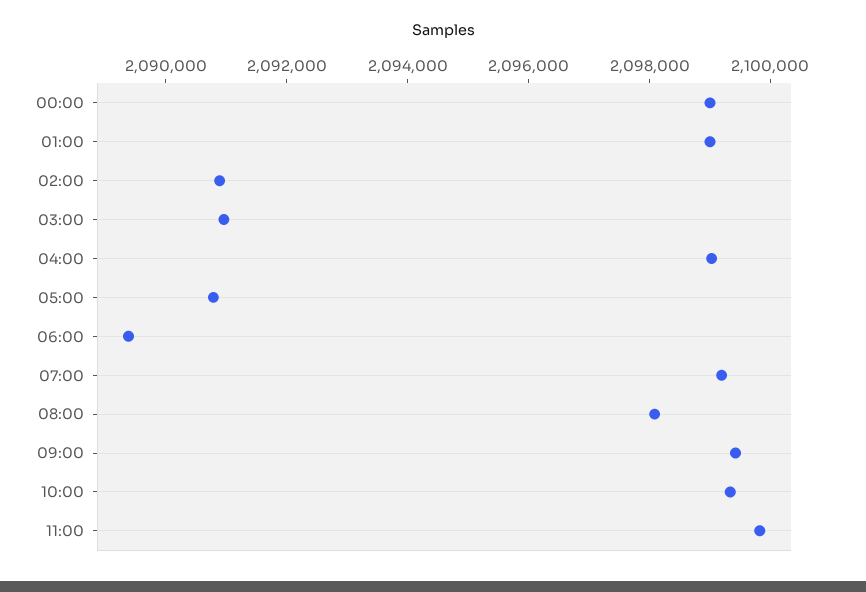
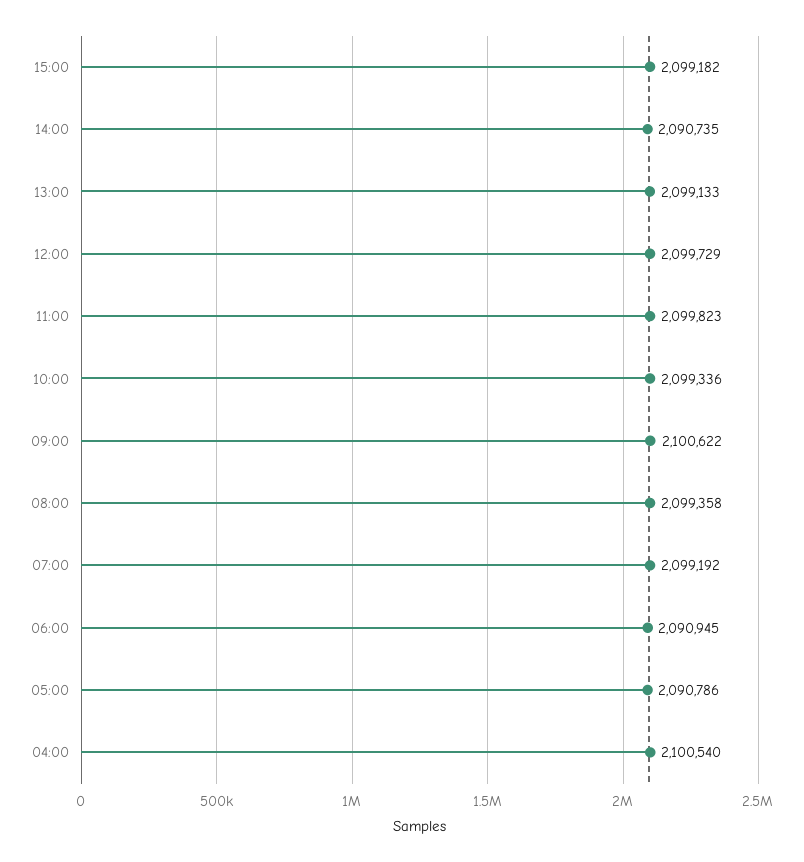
00:00: 2099000 -> none
01:00: 2099000 -> none
02:00: 2091000 -> none
03:00: 2091000 -> none
04:00: 2099000 -> 2100540
06:00: 2089500 -> 2090945
08:00: 2098000 -> 2099358
09:00: 2099500 -> 2100622
15:00: none -> 2099182
14:00: none -> 2090735
13:00: none -> 2099133
12:00: none -> 2099729

